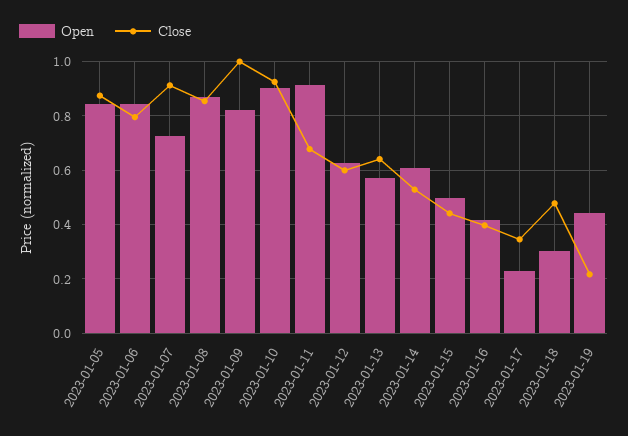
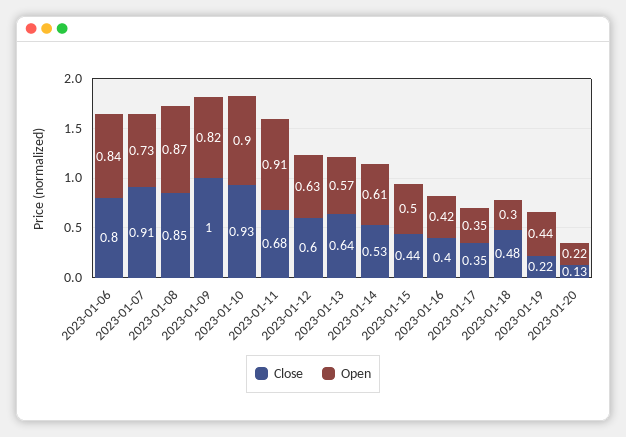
Open, 2023-01-05: 0.85 -> none
Close, 2023-01-05: 0.875 -> none
Open, 2023-01-17: 0.225 -> 0.35
Close, 2023-01-20: none -> 0.13
Open, 2023-01-20: none -> 0.22

